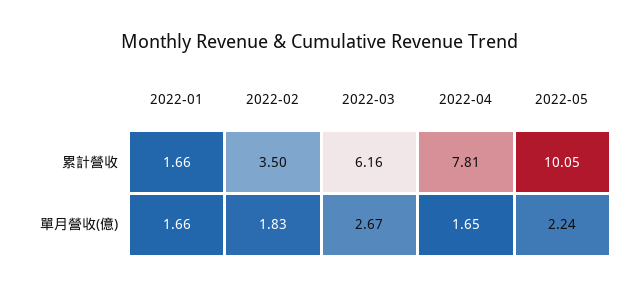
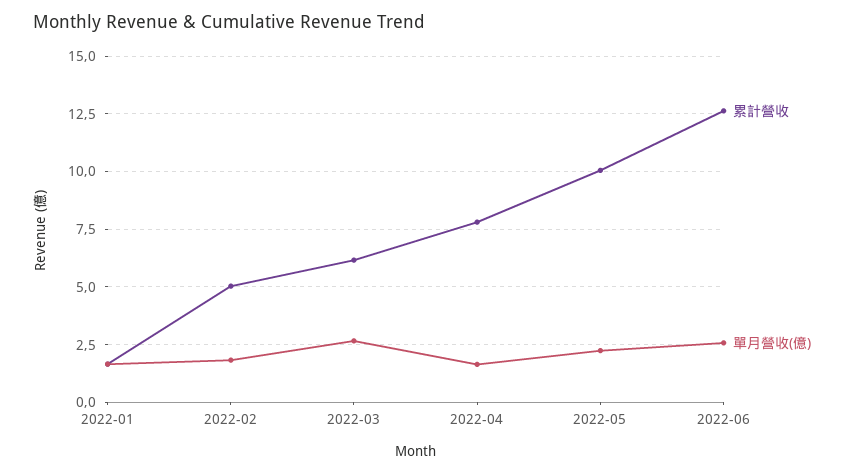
累計營收, 2022-02: 3.5 -> 5
累計營收, 2022-06: none -> 12.5
單月營收(億), 2022-06: none -> 2.5

